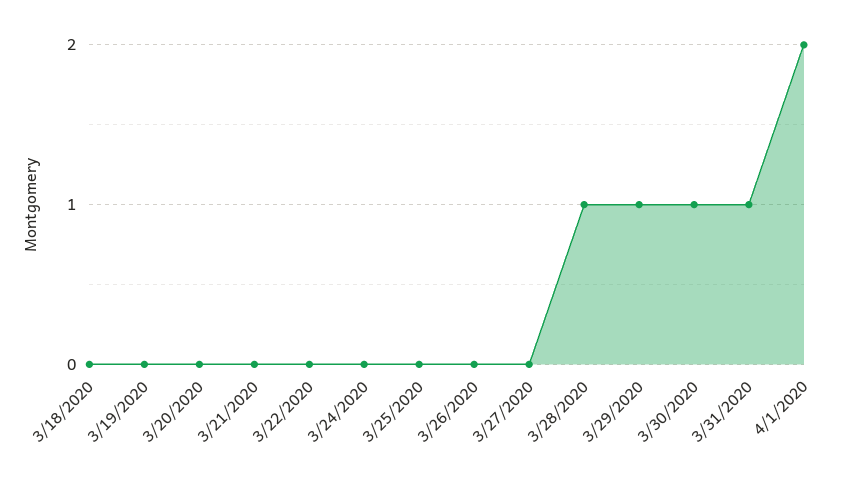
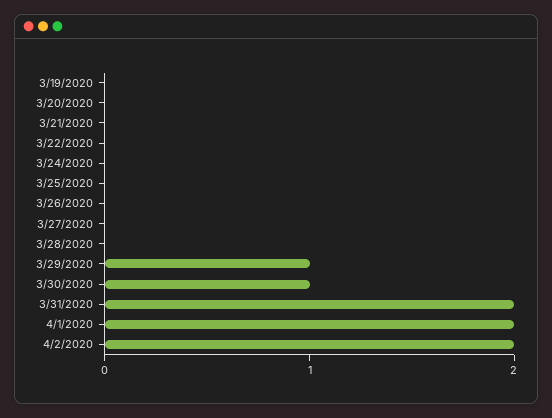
3/18/2020: 0 -> none
3/28/2020: 1 -> 0
3/31/2020: 1 -> 2
4/2/2020: none -> 2

